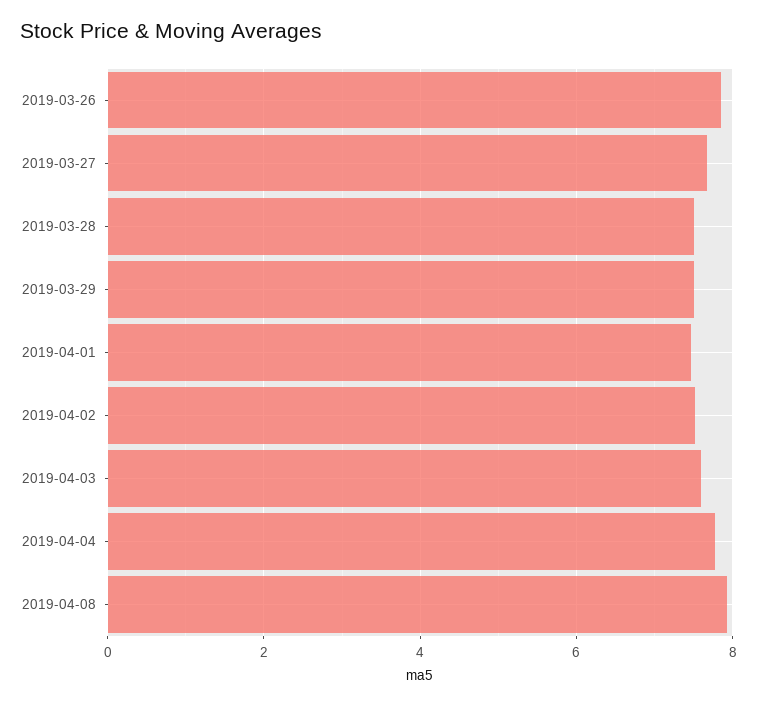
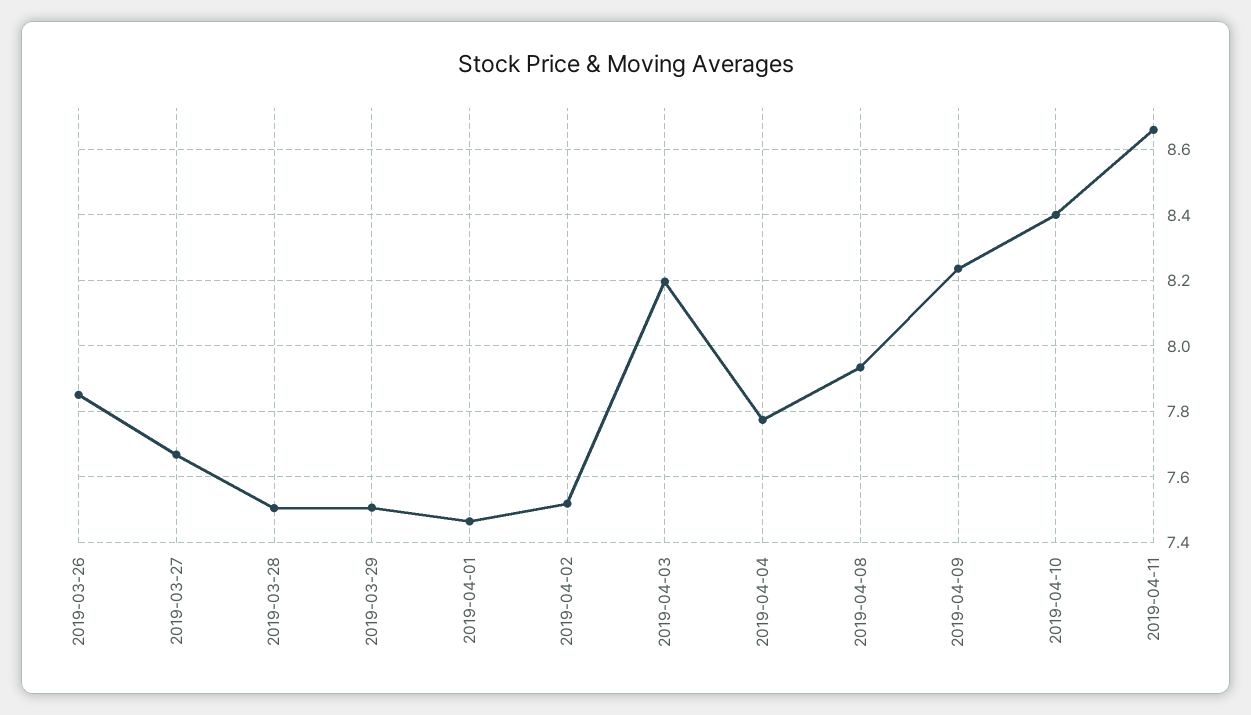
2019-04-03: 7.6 -> 8.2
2019-04-09: none -> 8.24
2019-04-10: none -> 8.4
2019-04-11: none -> 8.66

